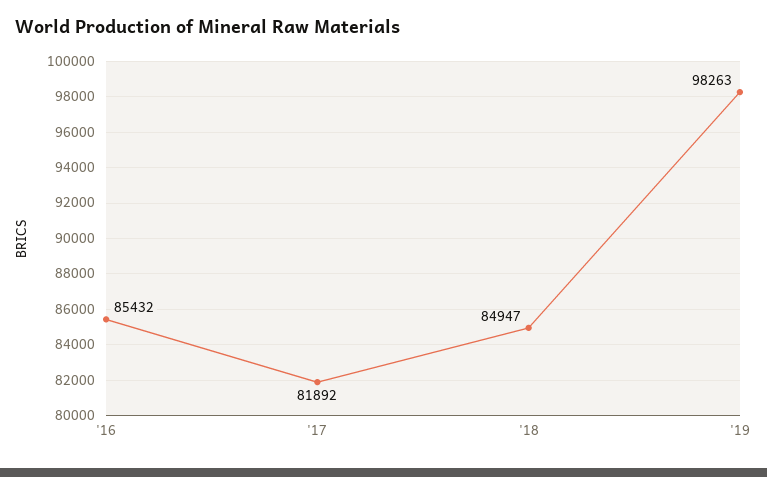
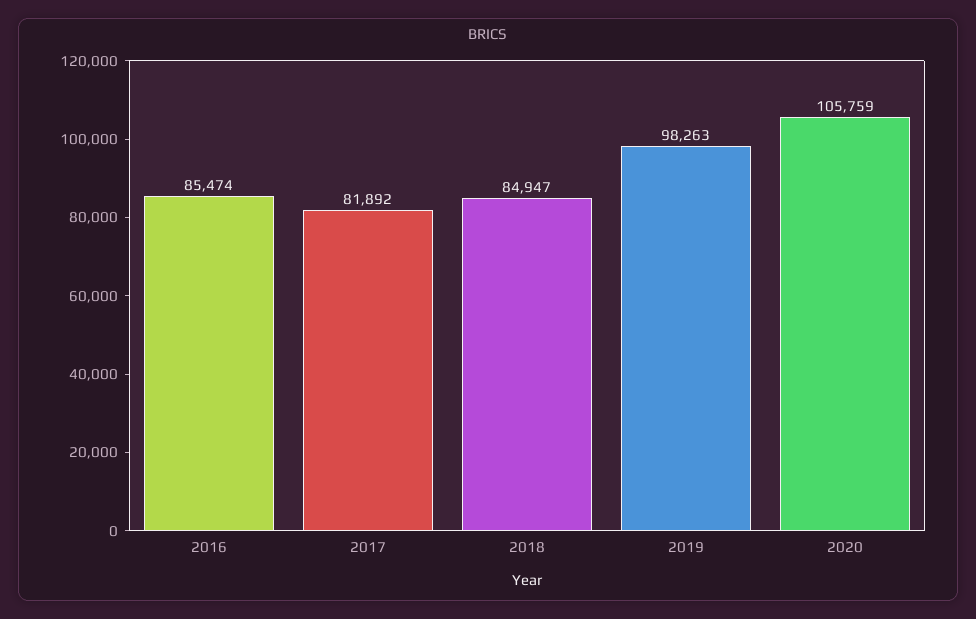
'16: 85432 -> 85474
2020: none -> 105759

